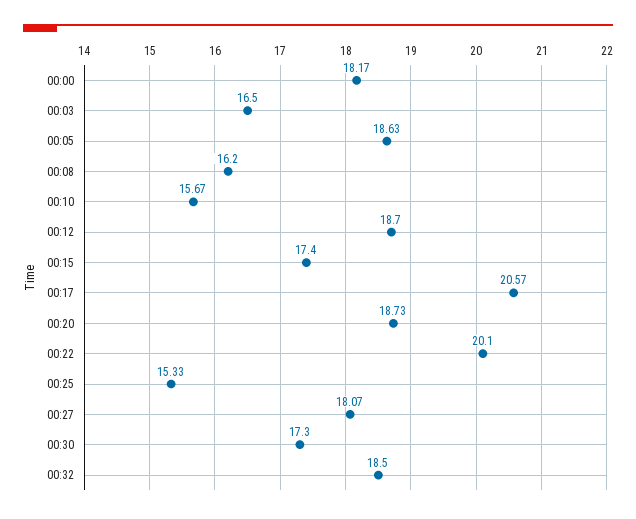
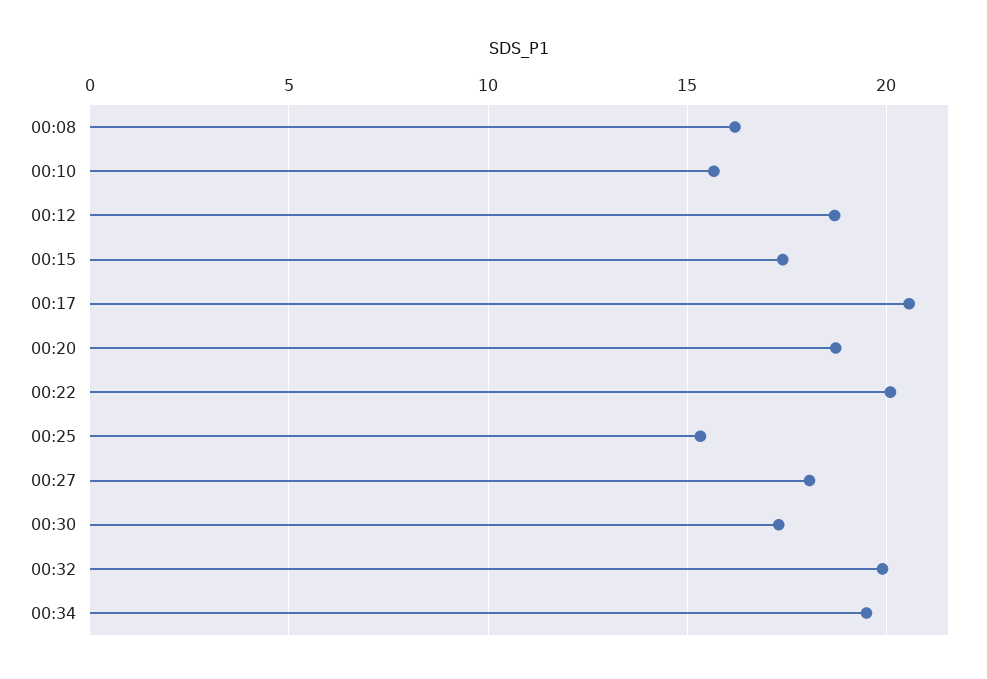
00:00: 18.17 -> none
00:03: 16.5 -> none
00:05: 18.63 -> none
00:32: 18.5 -> 20
00:34: none -> 19.5

